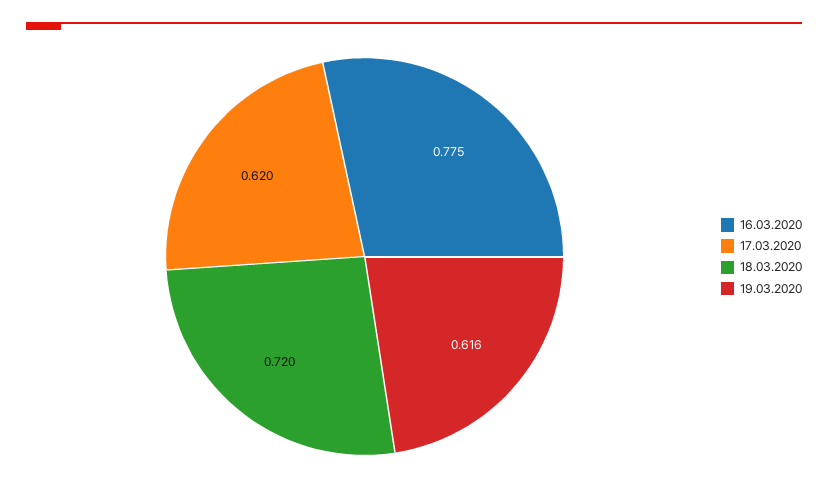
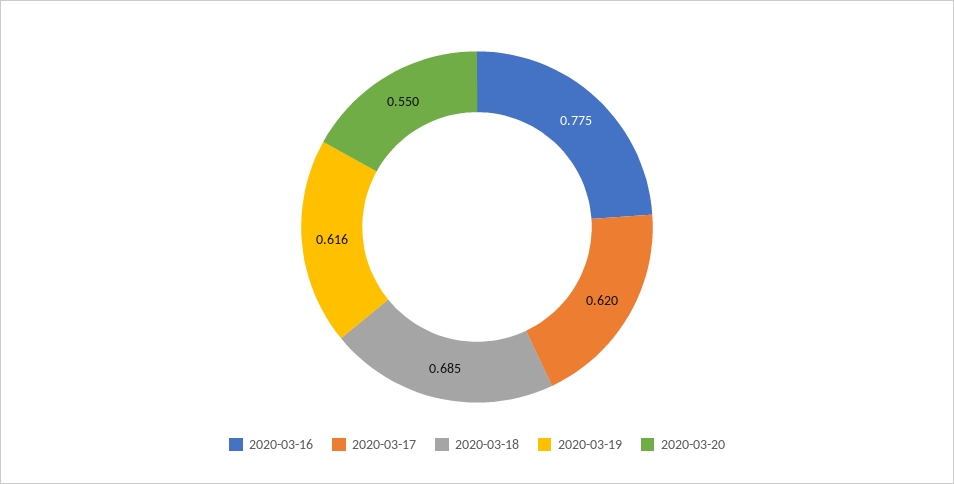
18.03.2020: 0.72 -> 0.685
2020-03-20: none -> 0.55

